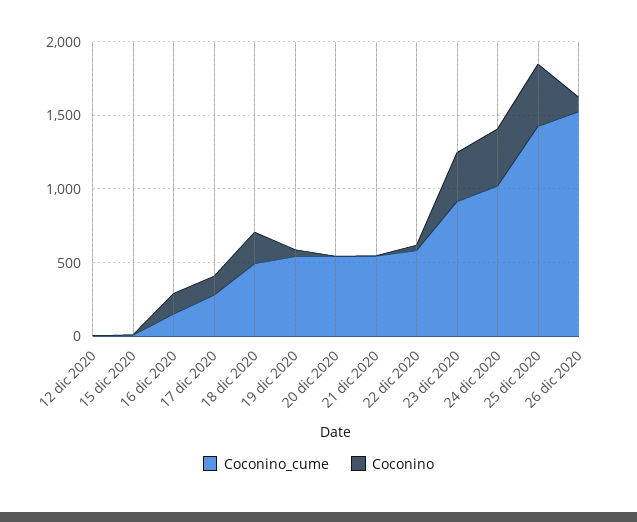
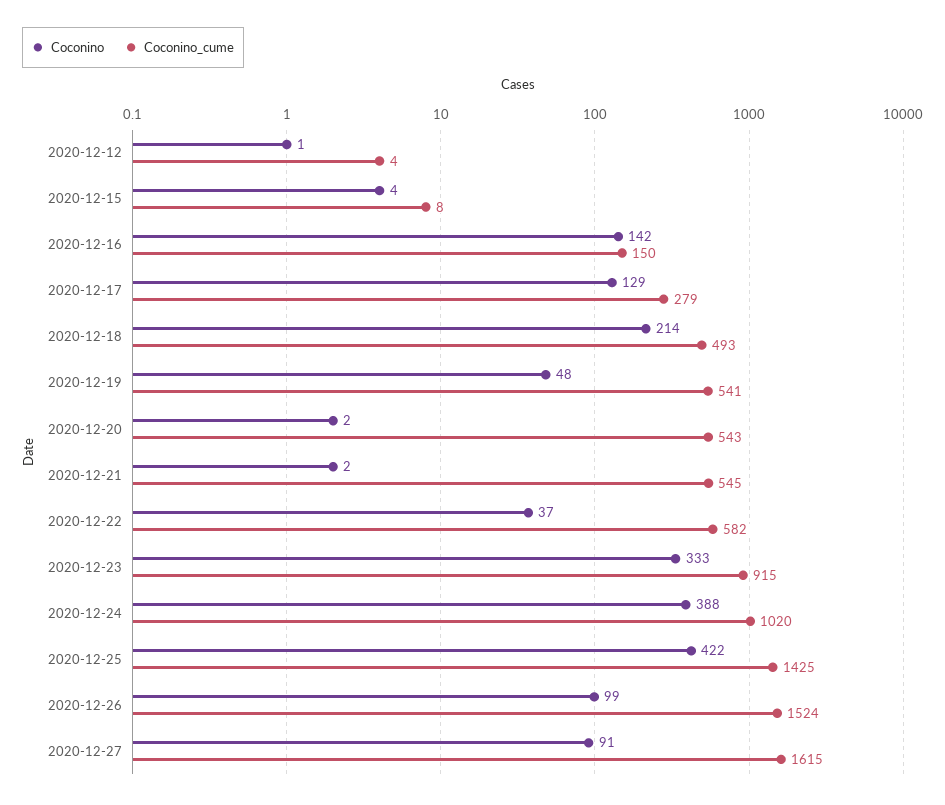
Coconino, 2020-12-27: none -> 91
Coconino_cume, 2020-12-27: none -> 1615

